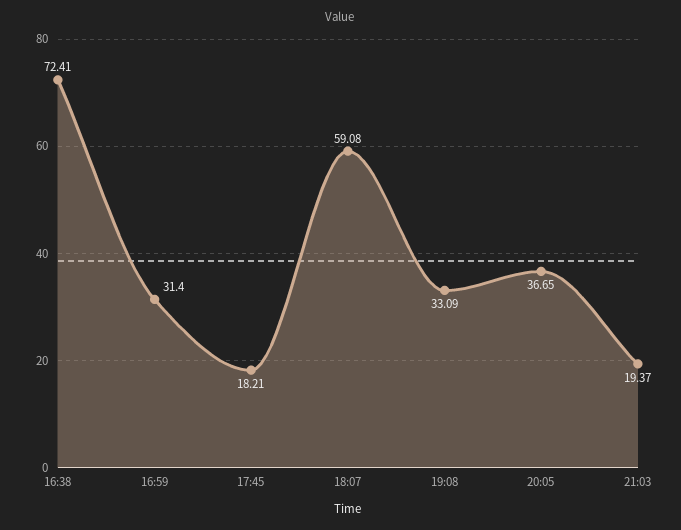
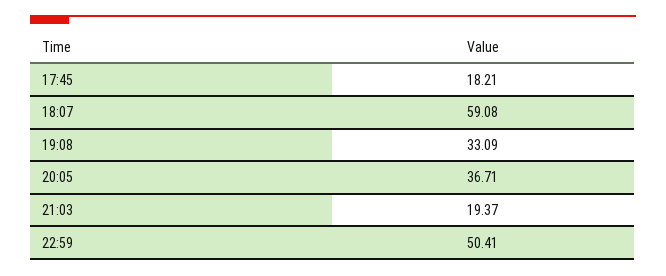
16:38: 72.41 -> none
16:59: 31.4 -> none
20:05: 36.65 -> 36.71
22:59: none -> 50.41

